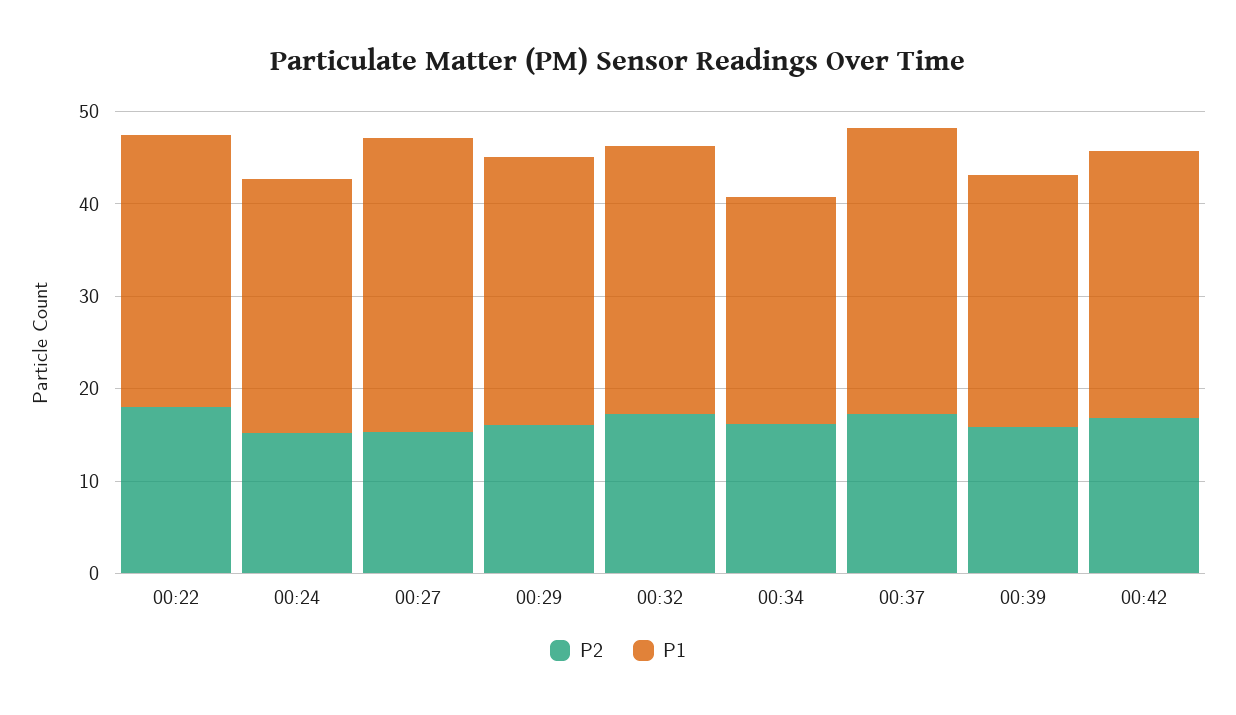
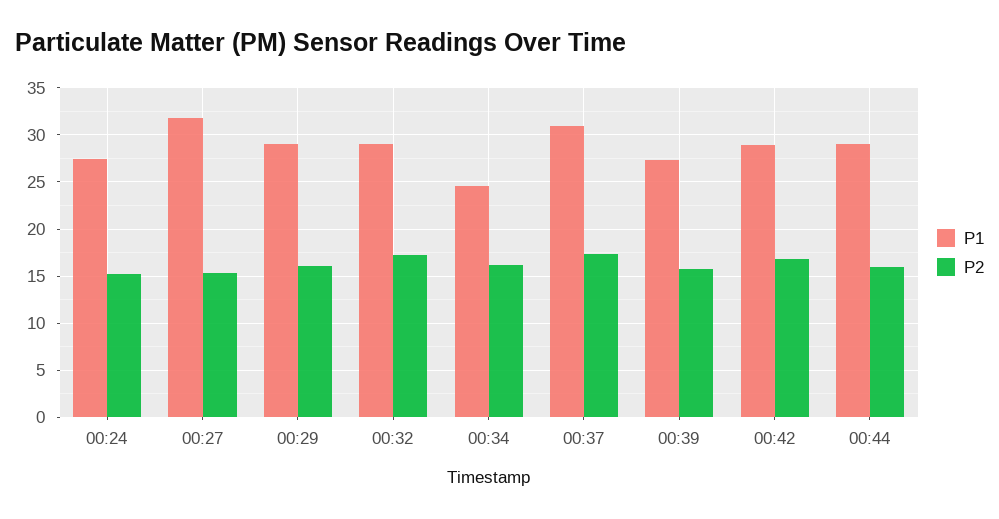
P2, 00:22: 18 -> none
P1, 00:22: 30 -> none
P1, 00:44: none -> 29
P2, 00:44: none -> 16

